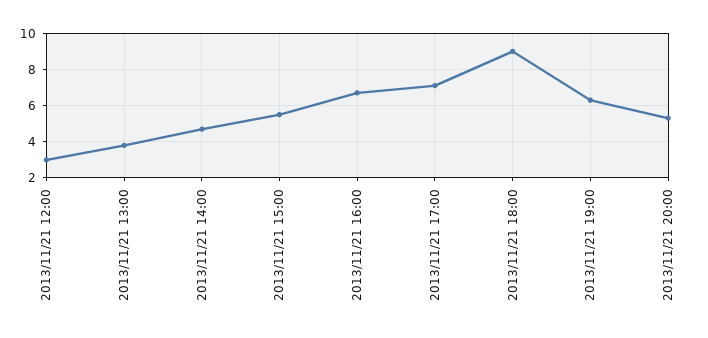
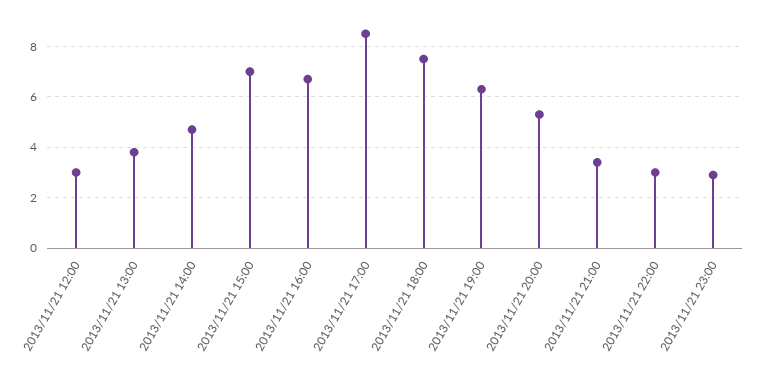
2013/11/21 15:00: 5.5 -> 7
2013/11/21 17:00: 7 -> 8.5
2013/11/21 18:00: 9 -> 7.5
2013/11/21 21:00: none -> 3.5
2013/11/21 22:00: none -> 3
2013/11/21 23:00: none -> 3

